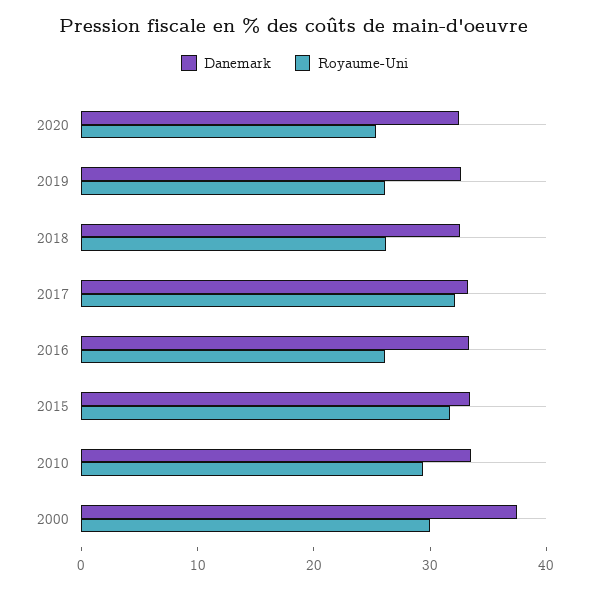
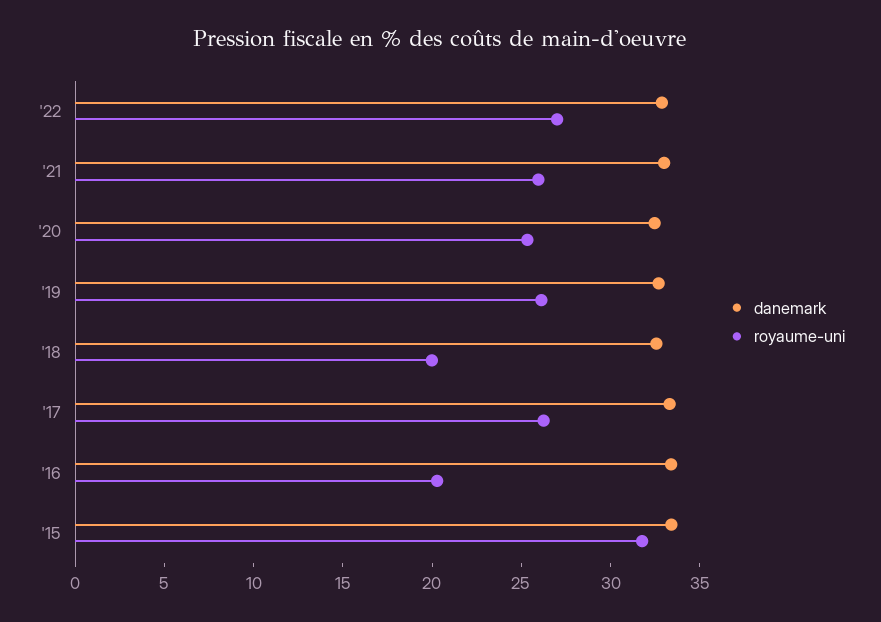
Royaume-Uni, 2018: 26 -> 20
Royaume-Uni, 2017: 32 -> 26
Royaume-Uni, 2016: 26 -> 20
Danemark, 2010: 34 -> none
Royaume-Uni, 2010: 30 -> none
Danemark, 2000: 38 -> none
Royaume-Uni, 2000: 30 -> none
Danemark, '22: none -> 33
Royaume-Uni, '22: none -> 27
Danemark, '21: none -> 33
Royaume-Uni, '21: none -> 26

